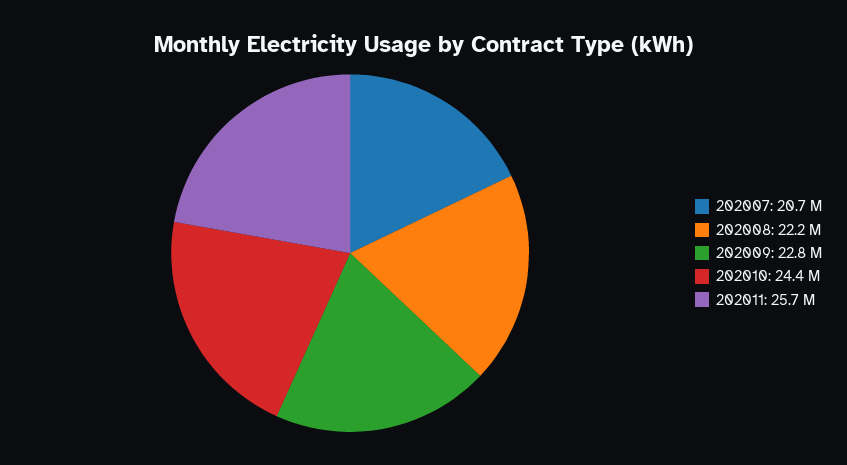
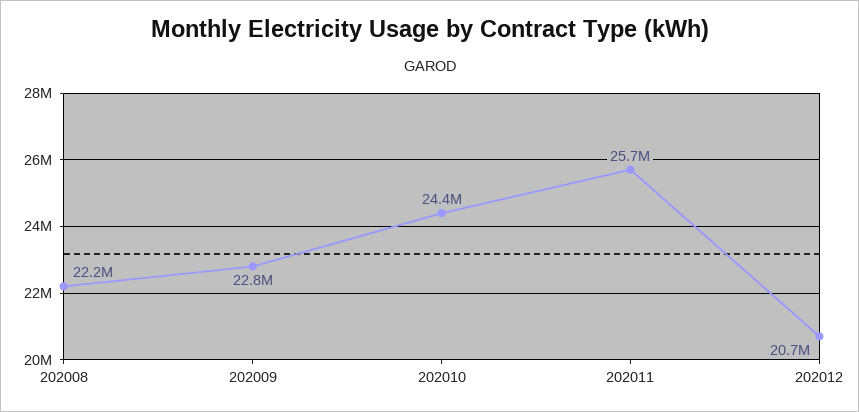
202007: 20700000 -> none
202012: none -> 20700000

